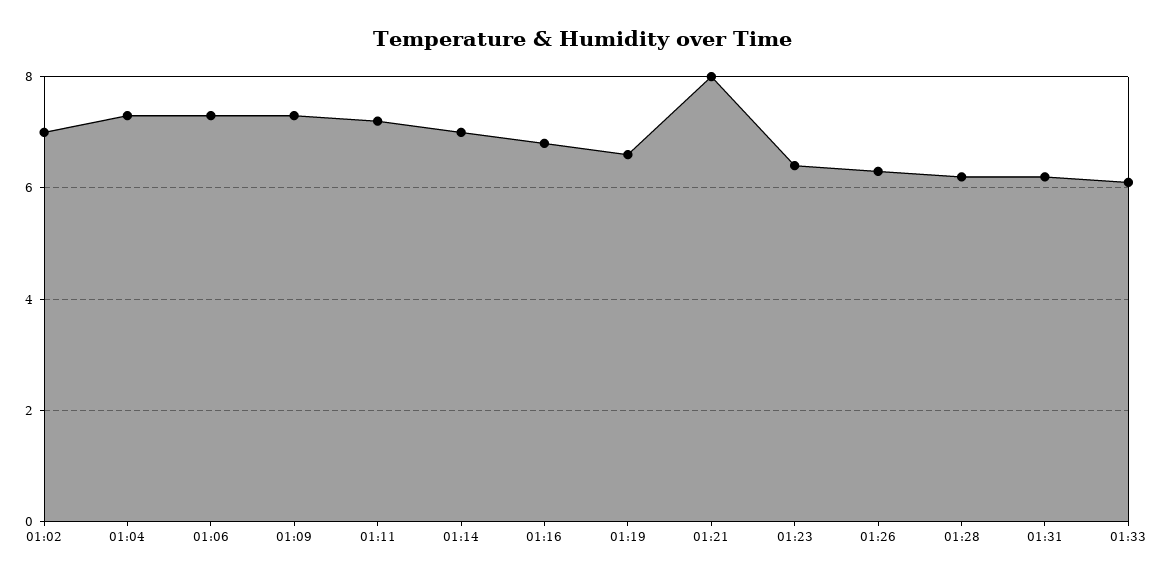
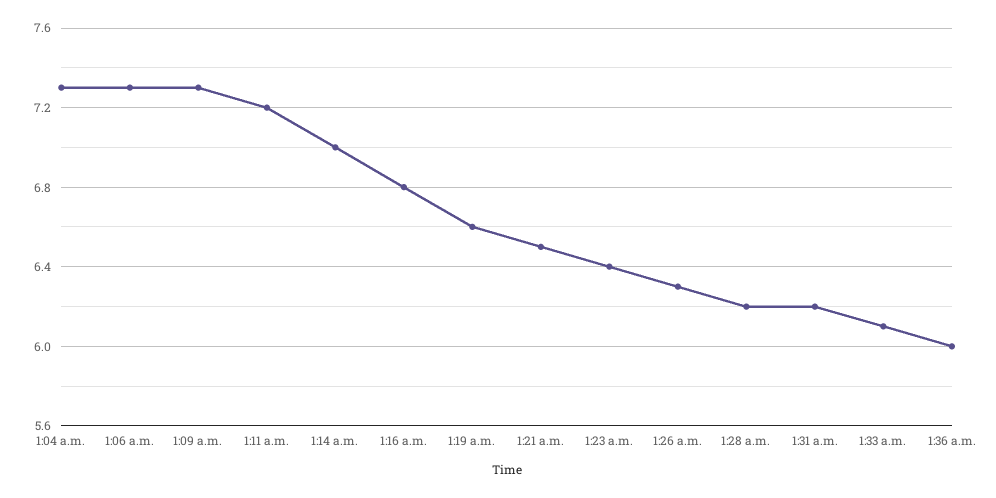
01:02: 7 -> none
01:21: 8 -> 6.5
1:36 a.m.: none -> 6

